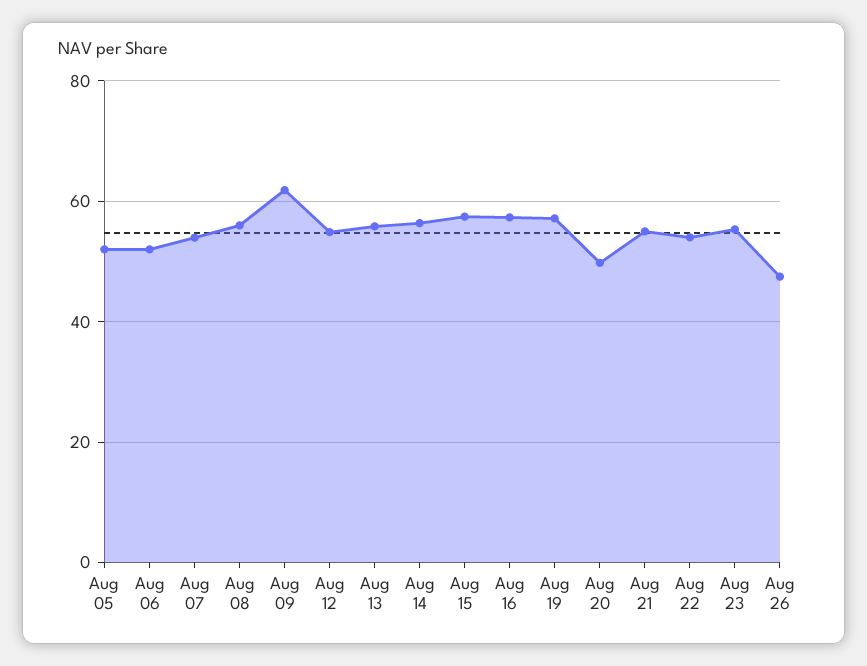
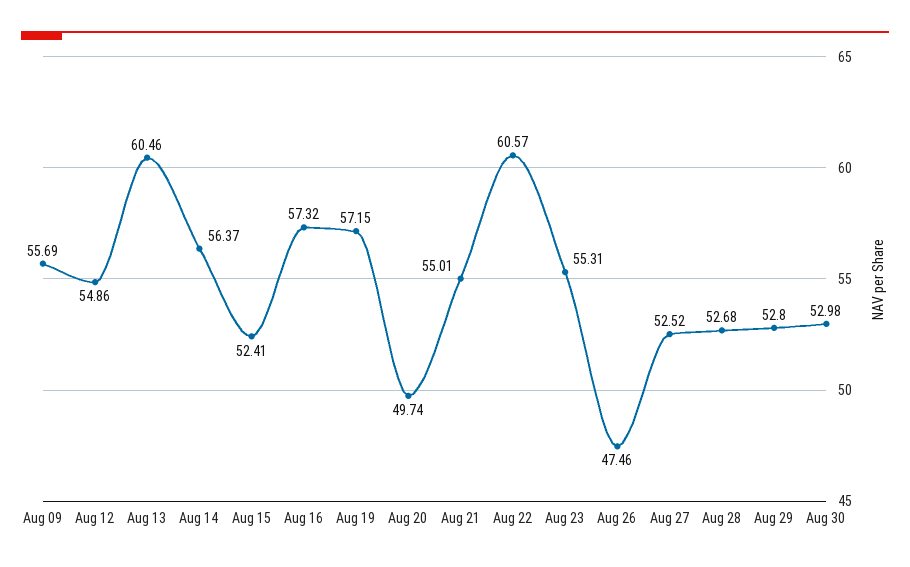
Aug 05: 52 -> none
Aug 06: 52 -> none
Aug 07: 54 -> none
Aug 08: 56 -> none
Aug 09: 62 -> 55.69
Aug 13: 56 -> 60.46
Aug 15: 58 -> 52.41
Aug 22: 54 -> 60.57
Aug 27: none -> 52.52
Aug 28: none -> 52.68
Aug 29: none -> 52.8
Aug 30: none -> 52.98

